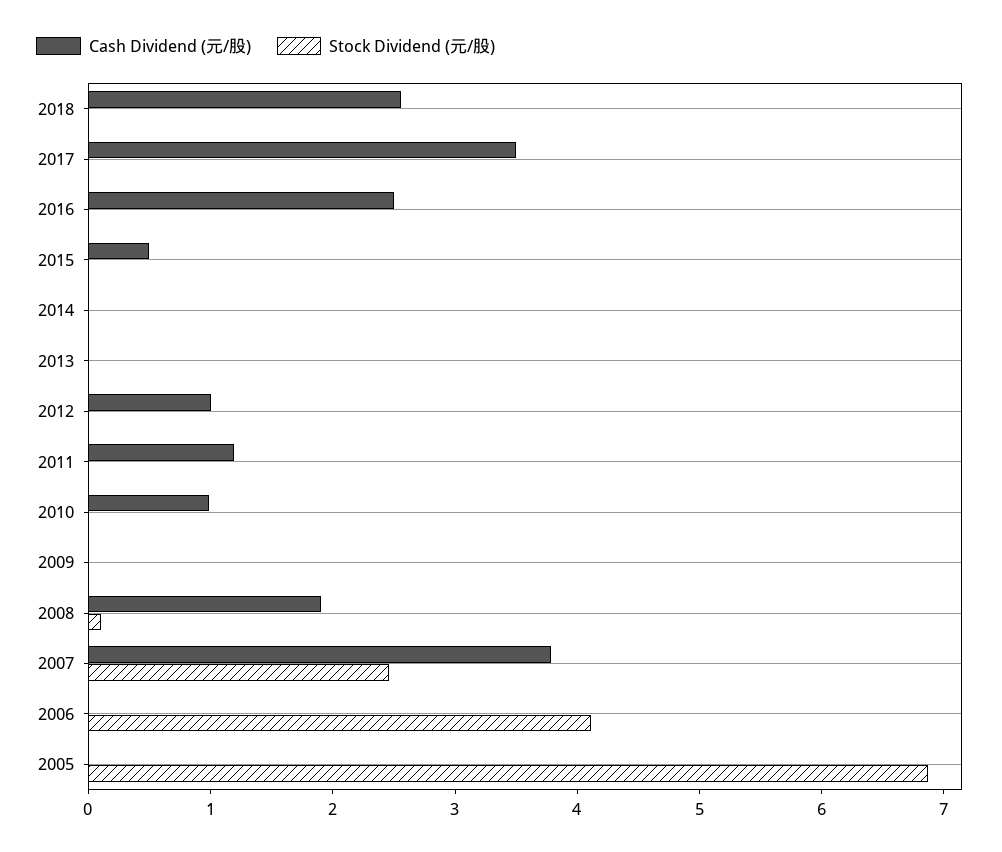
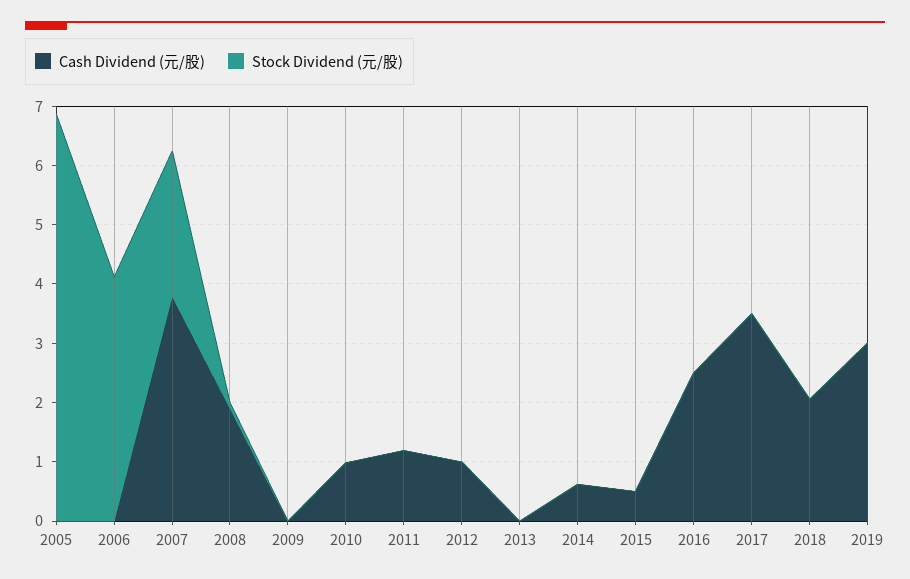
Cash Dividend (元/股), 2018: 2.6 -> 2
Cash Dividend (元/股), 2014: 0 -> 0.6
Cash Dividend (元/股), 2019: none -> 3
Stock Dividend (元/股), 2019: none -> 0

